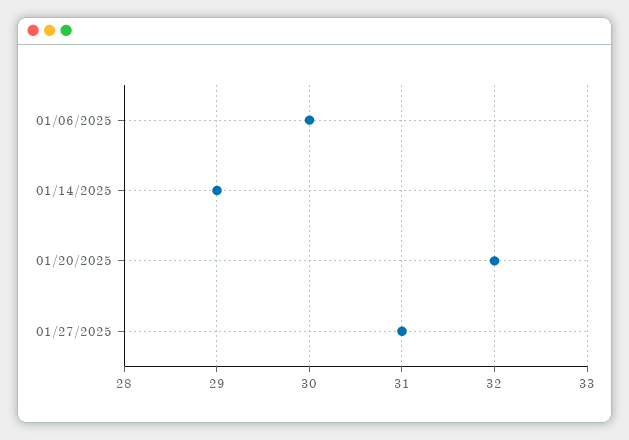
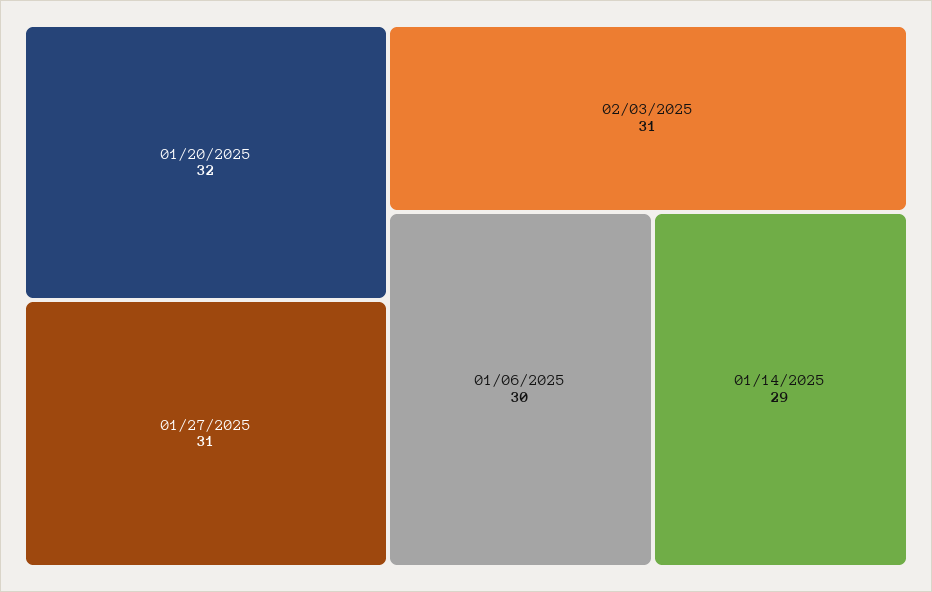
02/03/2025: none -> 31

